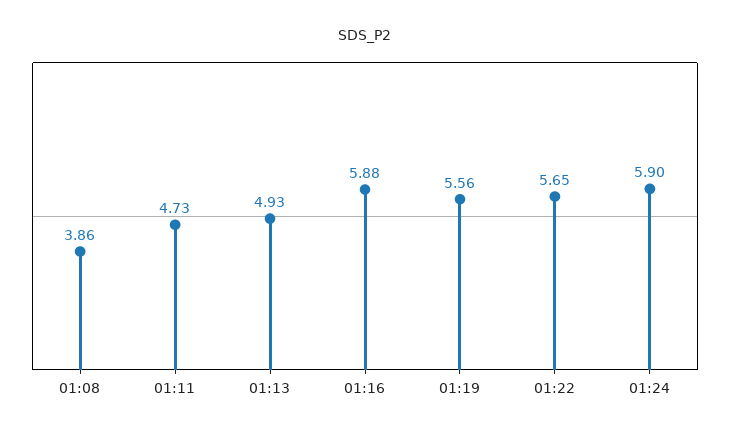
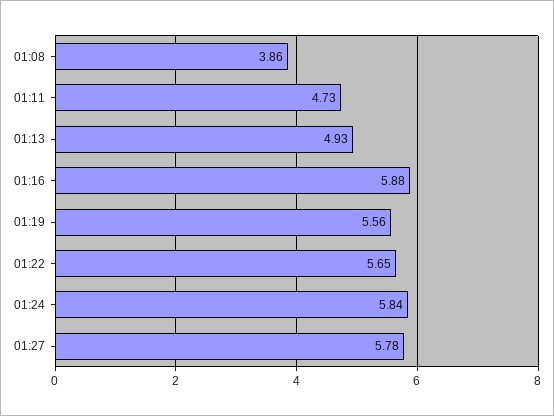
01:24: 5.9 -> 5.84
01:27: none -> 5.78

